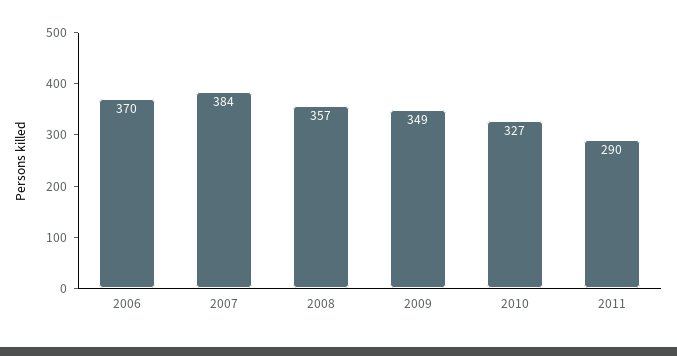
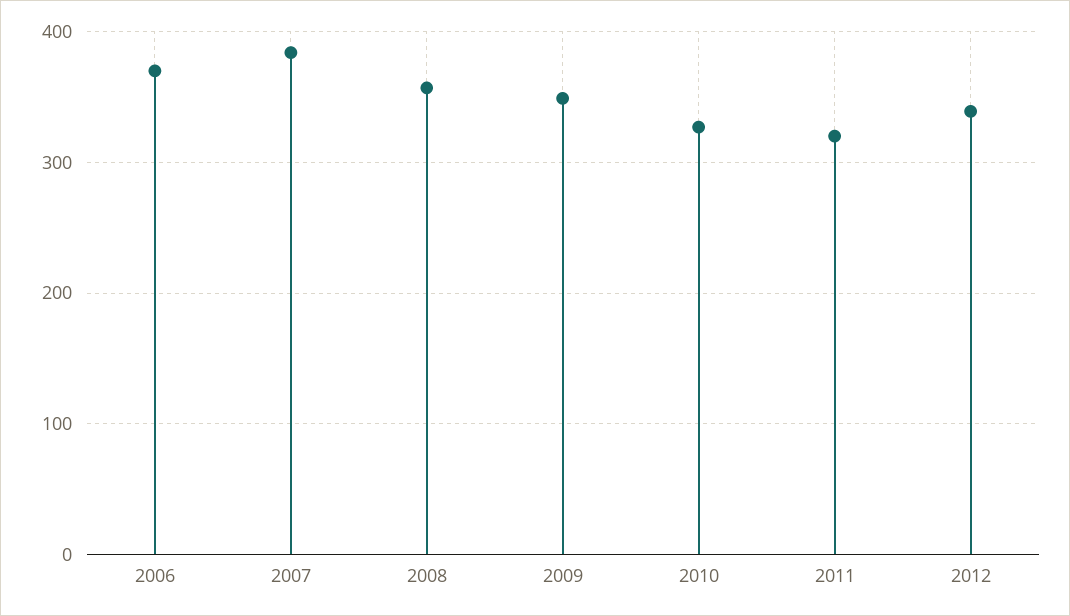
2011: 290 -> 320
2012: none -> 340

